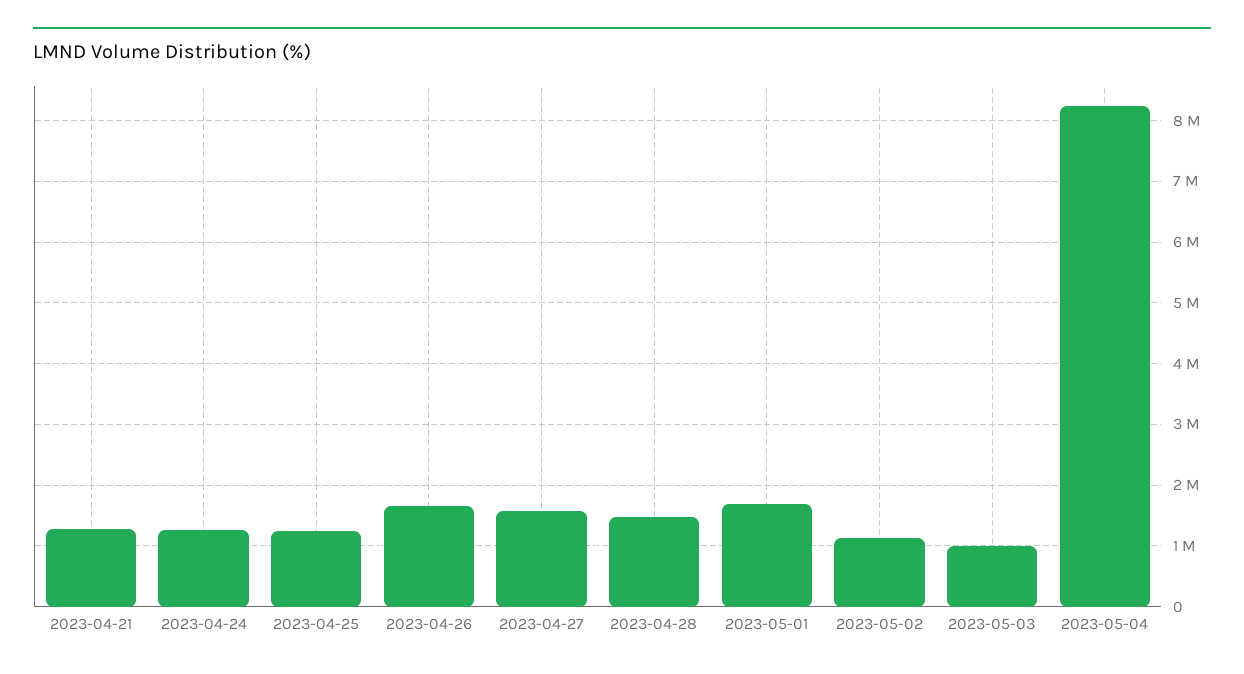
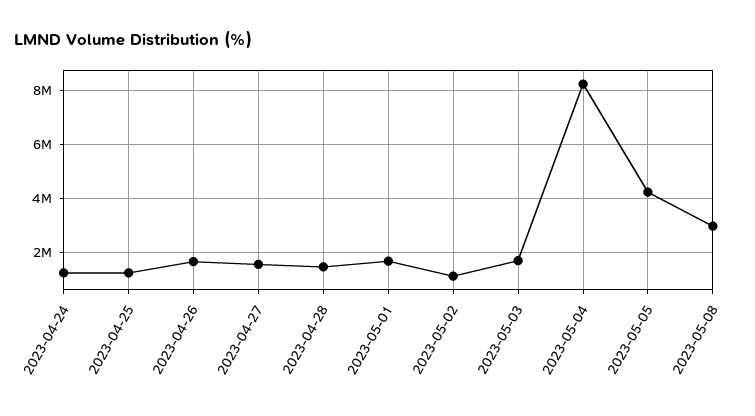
2023-04-21: 1300000 -> none
2023-05-03: 1000000 -> 1750000
2023-05-05: none -> 4250000
2023-05-08: none -> 3000000

